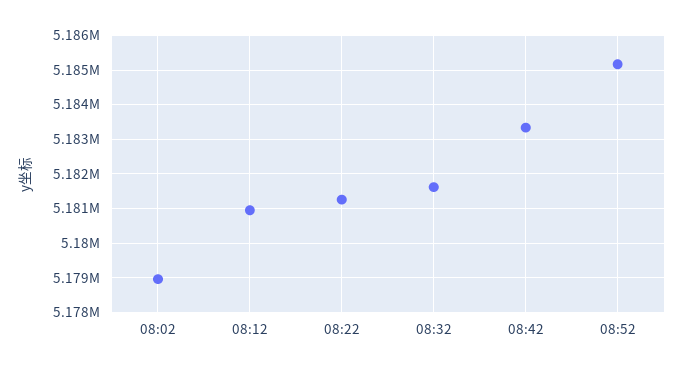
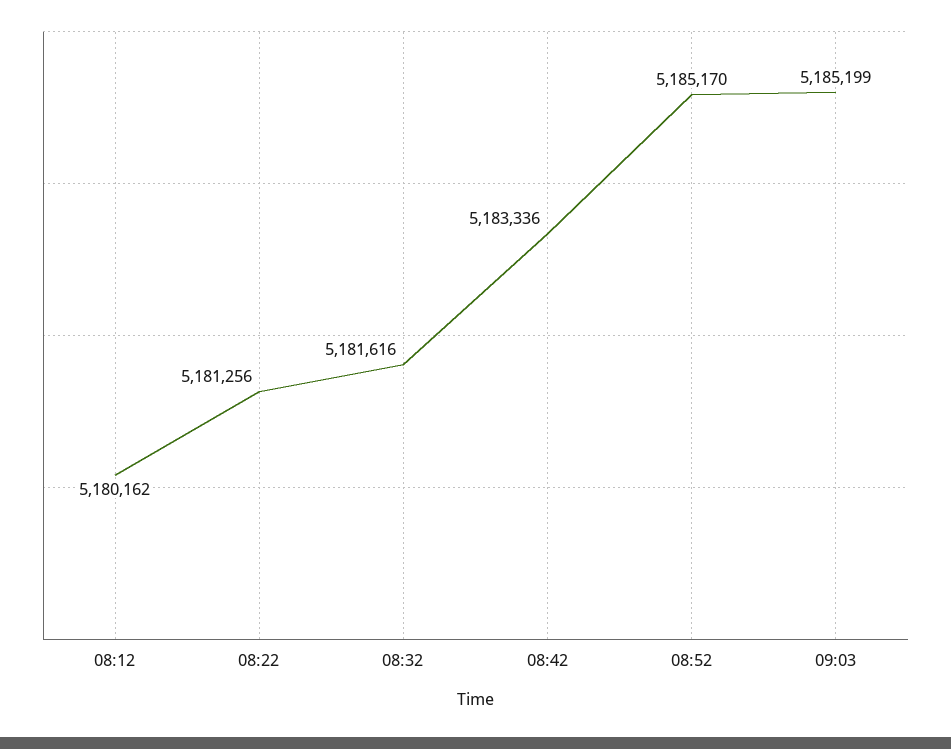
08:02: 5179000 -> none
08:12: 5181000 -> 5180162
09:03: none -> 5185199

